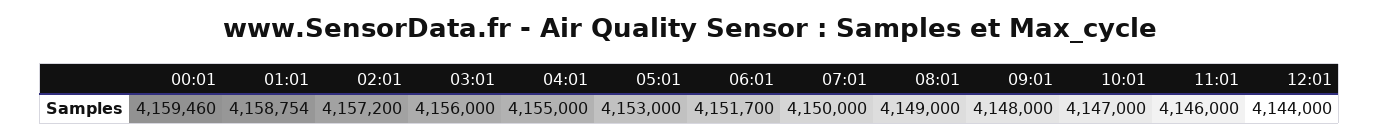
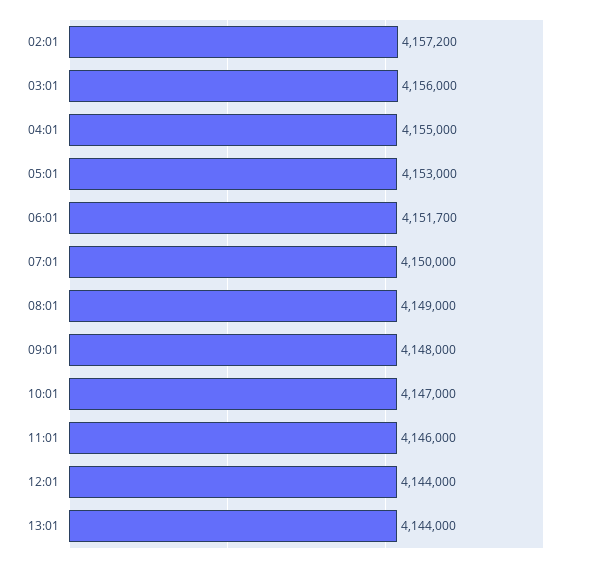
00:01: 4159460 -> none
01:01: 4158754 -> none
13:01: none -> 4144000

